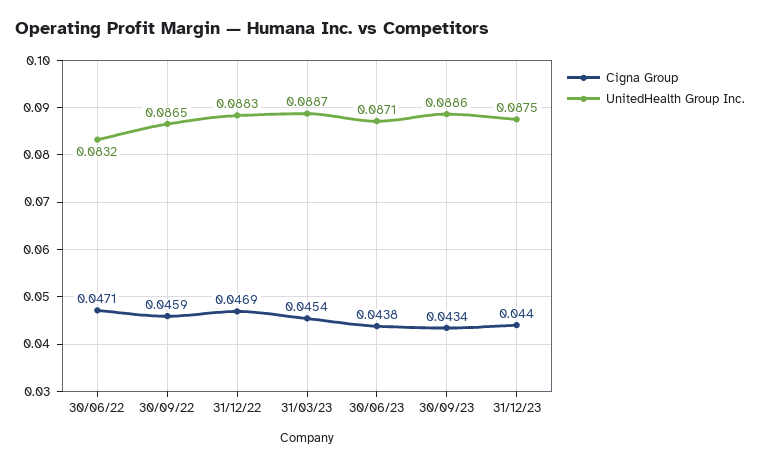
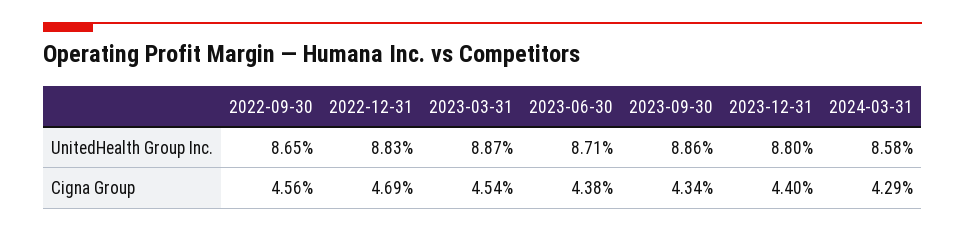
Cigna Group, 30/06/22: 0.0471 -> none
UnitedHealth Group Inc., 30/06/22: 0.0832 -> none
Cigna Group, 30/09/22: 0.0459 -> 0.0456
UnitedHealth Group Inc., 31/12/23: 0.0875 -> 0.088
UnitedHealth Group Inc., 2024-03-31: none -> 0.0858
Cigna Group, 2024-03-31: none -> 0.0429

